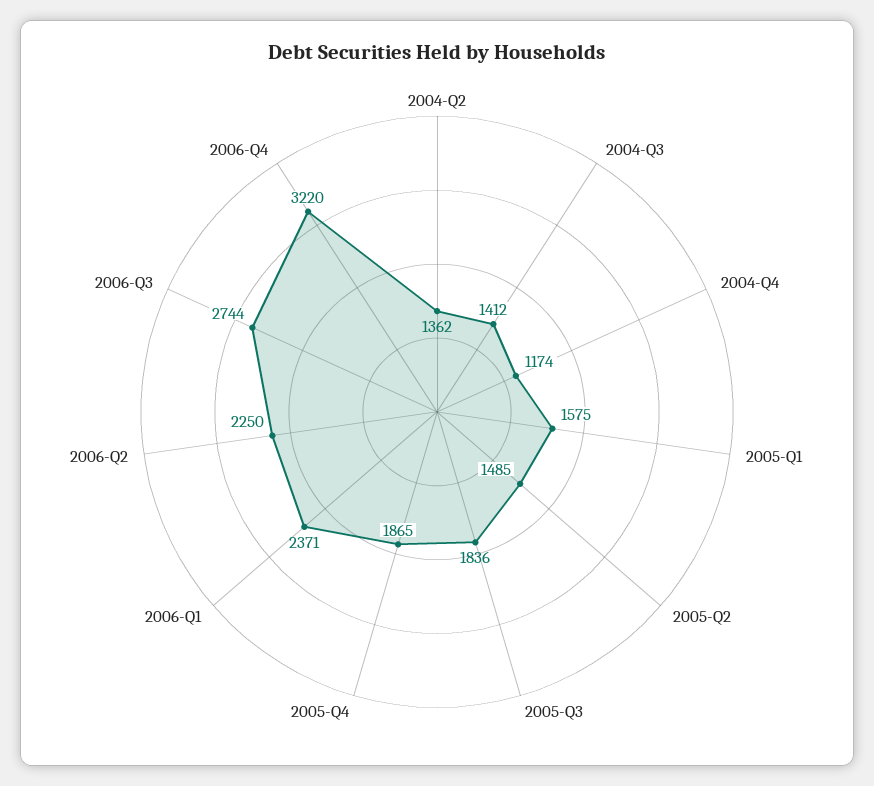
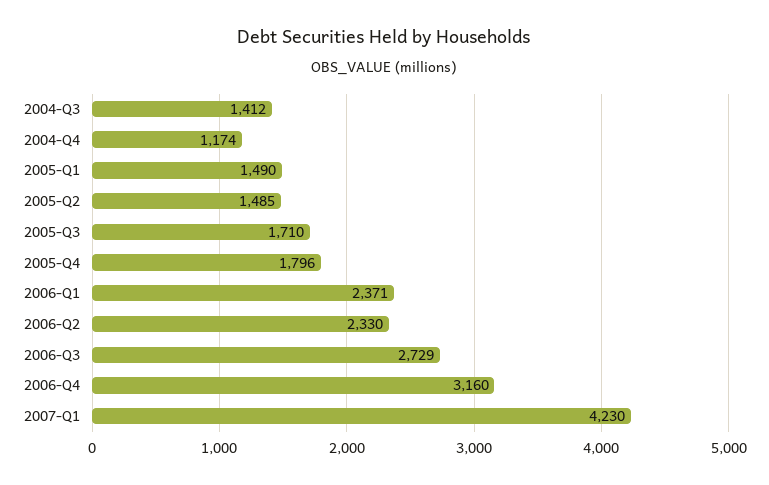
2004-Q2: 1362 -> none
2005-Q1: 1575 -> 1490
2005-Q3: 1836 -> 1710
2005-Q4: 1865 -> 1796
2006-Q2: 2250 -> 2330
2006-Q3: 2744 -> 2729
2006-Q4: 3220 -> 3160
2007-Q1: none -> 4230

